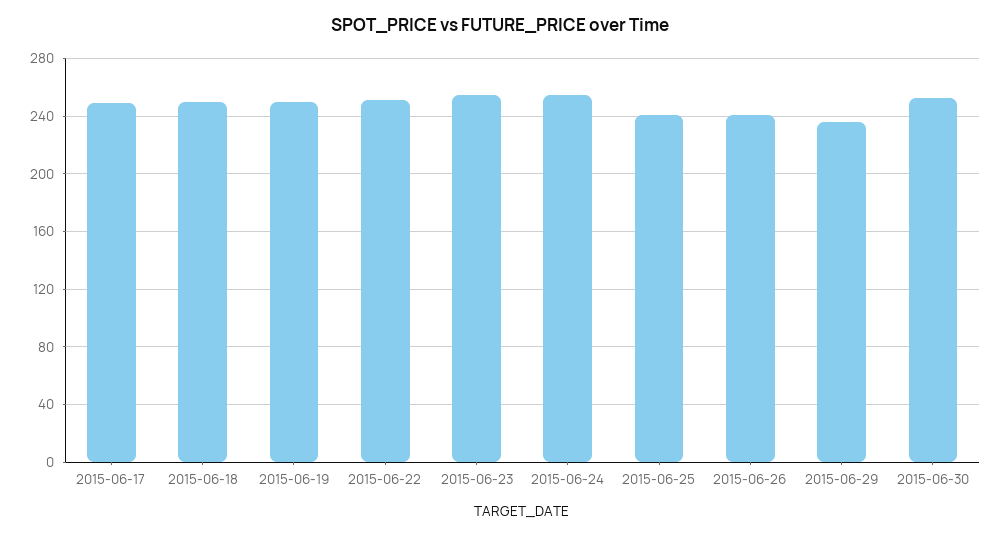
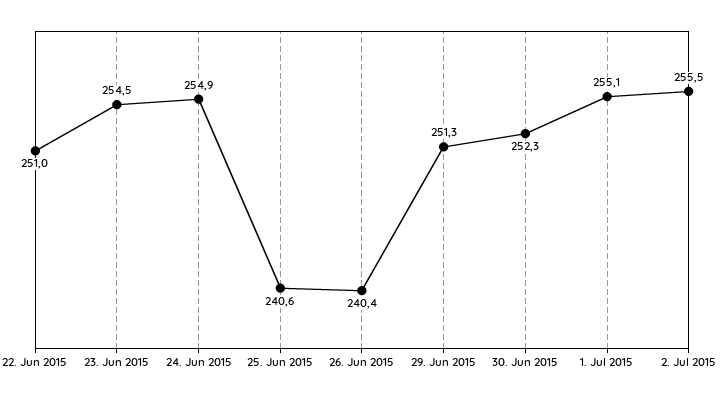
2015-06-17: 250 -> none
2015-06-18: 250 -> none
2015-06-19: 250 -> none
2015-06-29: 235 -> 251.3
1. Jul 2015: none -> 255.1
2. Jul 2015: none -> 255.5

